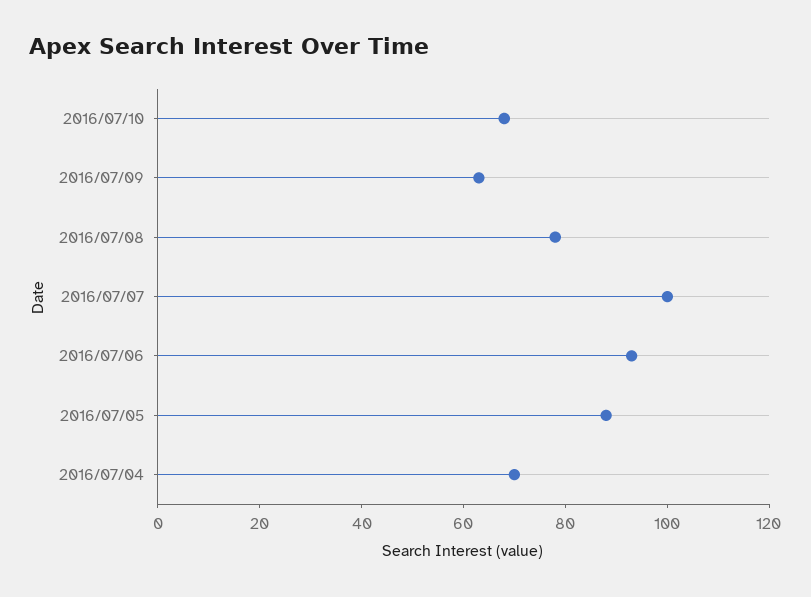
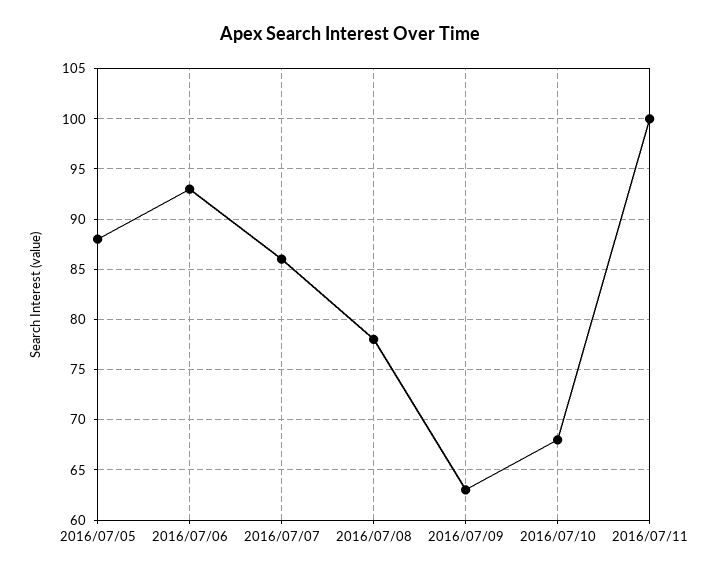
2016/07/07: 100 -> 86
2016/07/04: 70 -> none
2016/07/11: none -> 100

